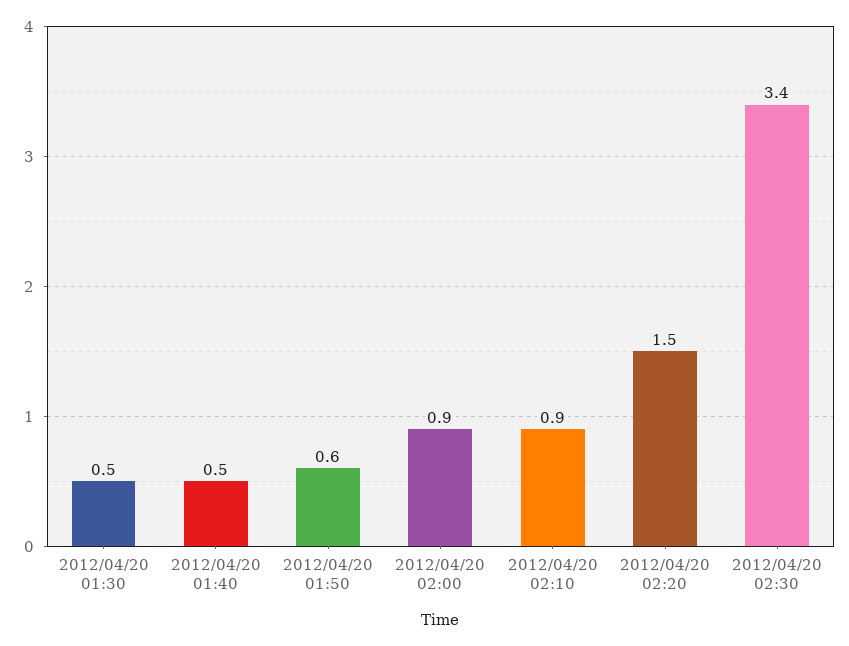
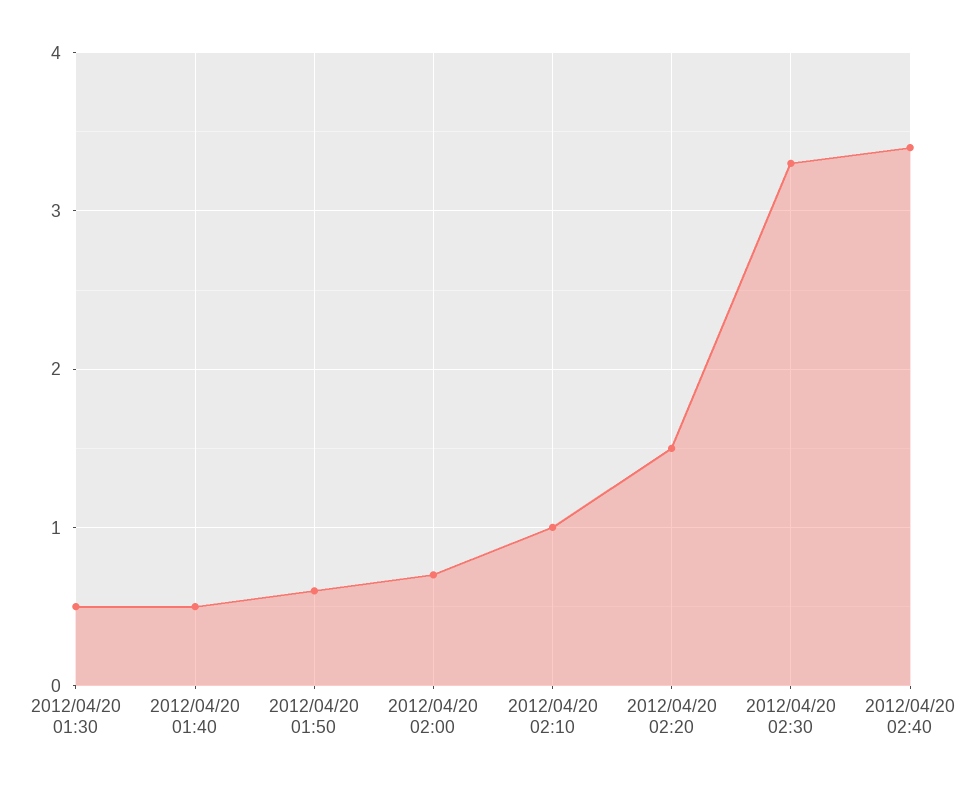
2012/04/20 02:00: 0.9 -> 0.7
2012/04/20 02:10: 0.9 -> 1
2012/04/20 02:30: 3.4 -> 3.3
2012/04/20 02:40: none -> 3.4

